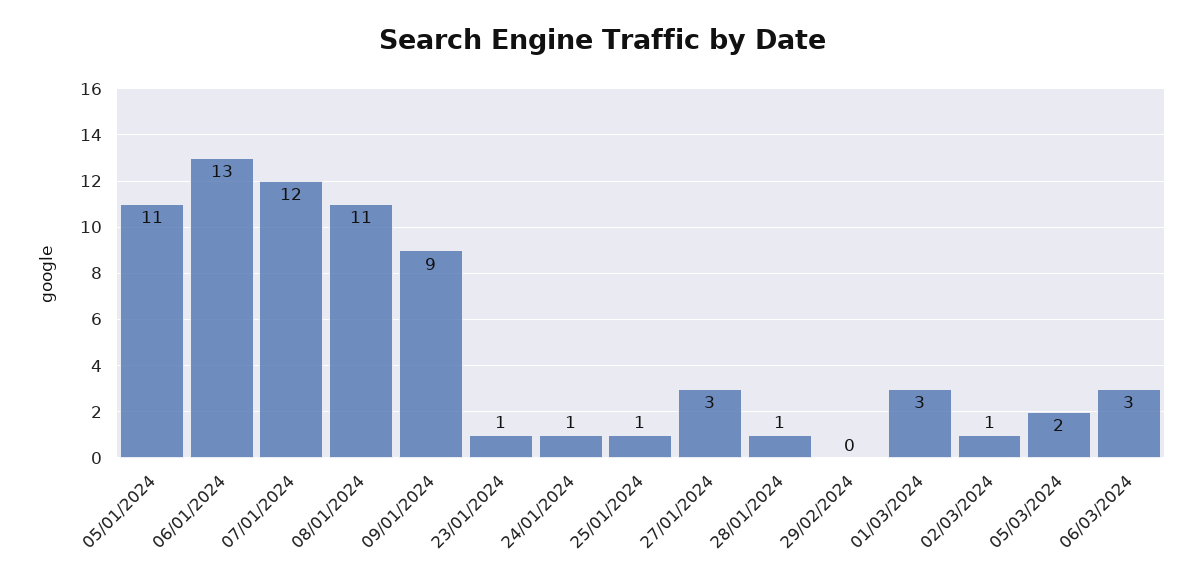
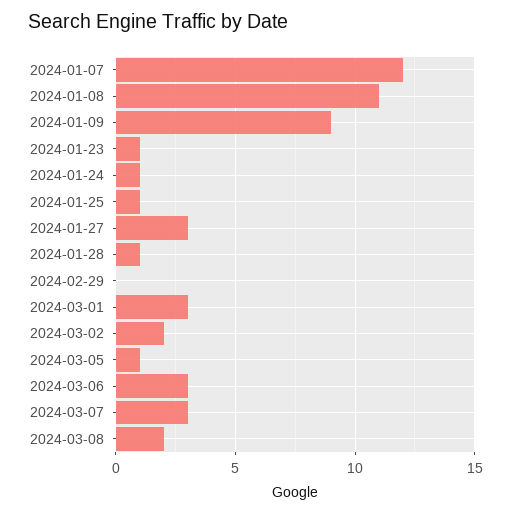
05/01/2024: 11 -> none
06/01/2024: 13 -> none
02/03/2024: 1 -> 2
05/03/2024: 2 -> 1
2024-03-07: none -> 3
2024-03-08: none -> 2

